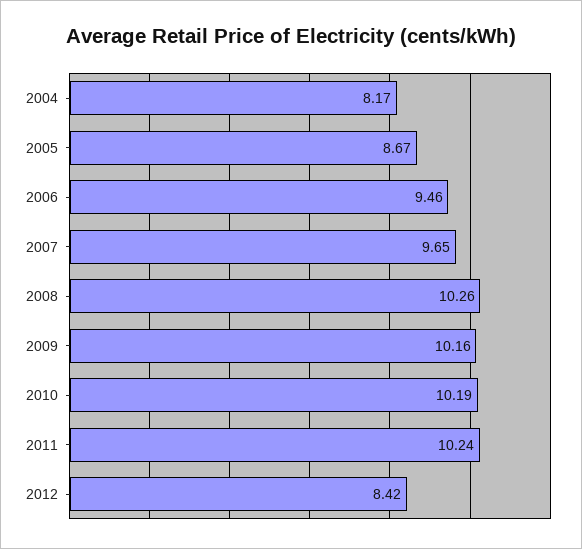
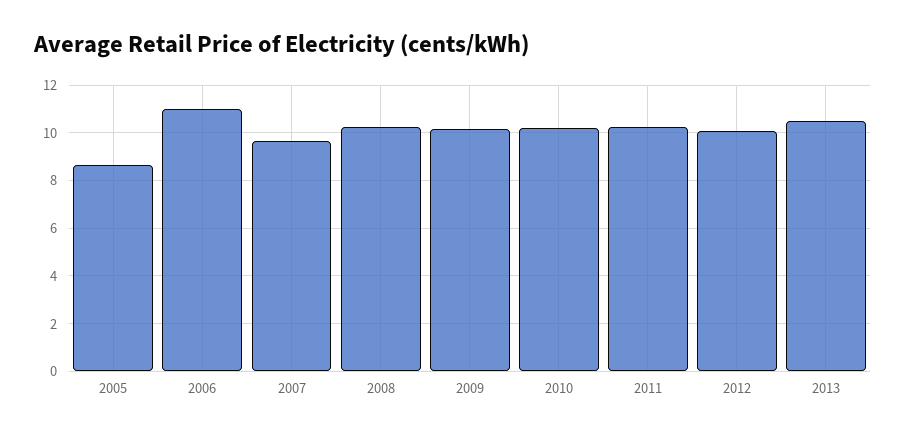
2004: 8.17 -> none
2006: 9.46 -> 11
2012: 8.42 -> 10
2013: none -> 10.5

